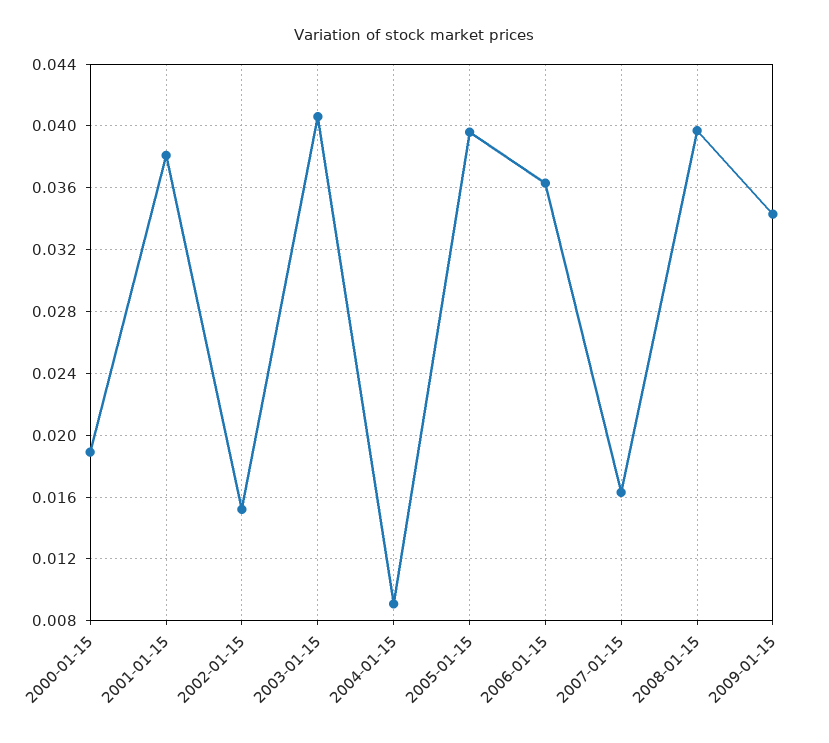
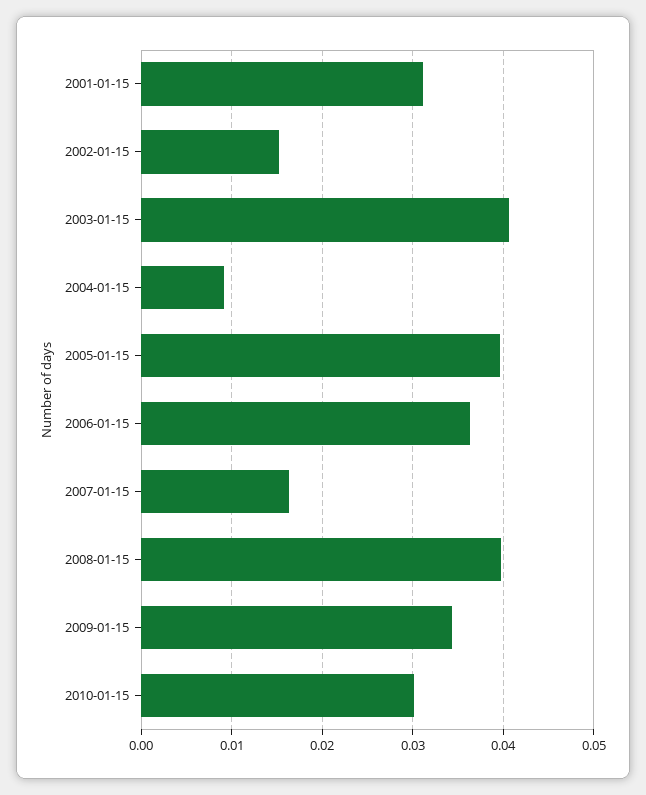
2000-01-15: 0.019 -> none
2001-01-15: 0.038 -> 0.031
2010-01-15: none -> 0.03

